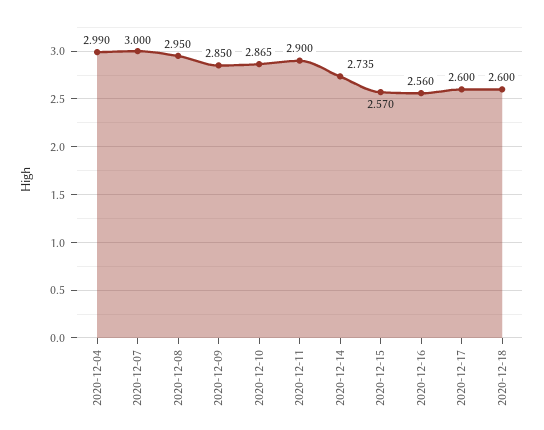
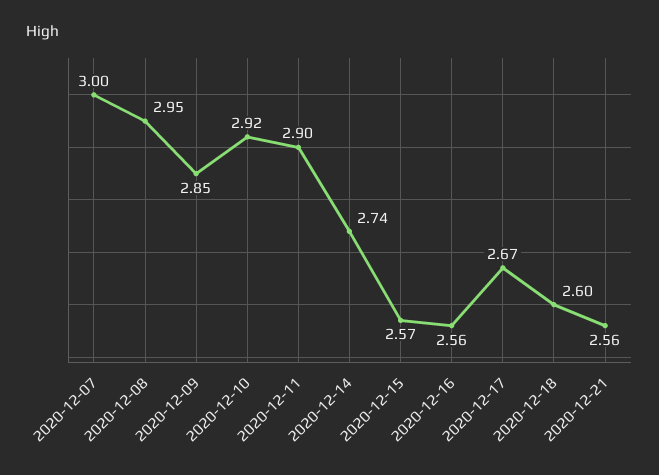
2020-12-04: 2.99 -> none
2020-12-10: 2.865 -> 2.92
2020-12-17: 2.6 -> 2.67
2020-12-21: none -> 2.56

